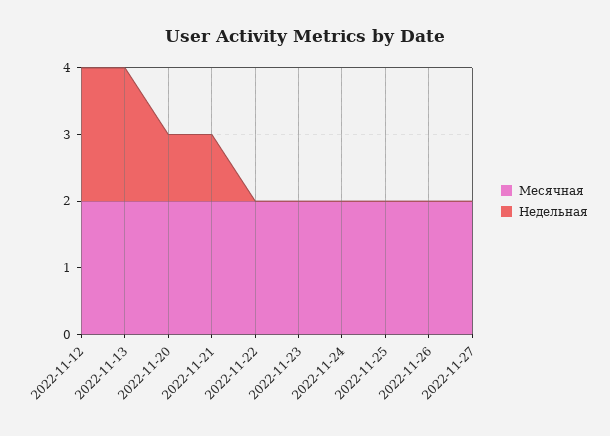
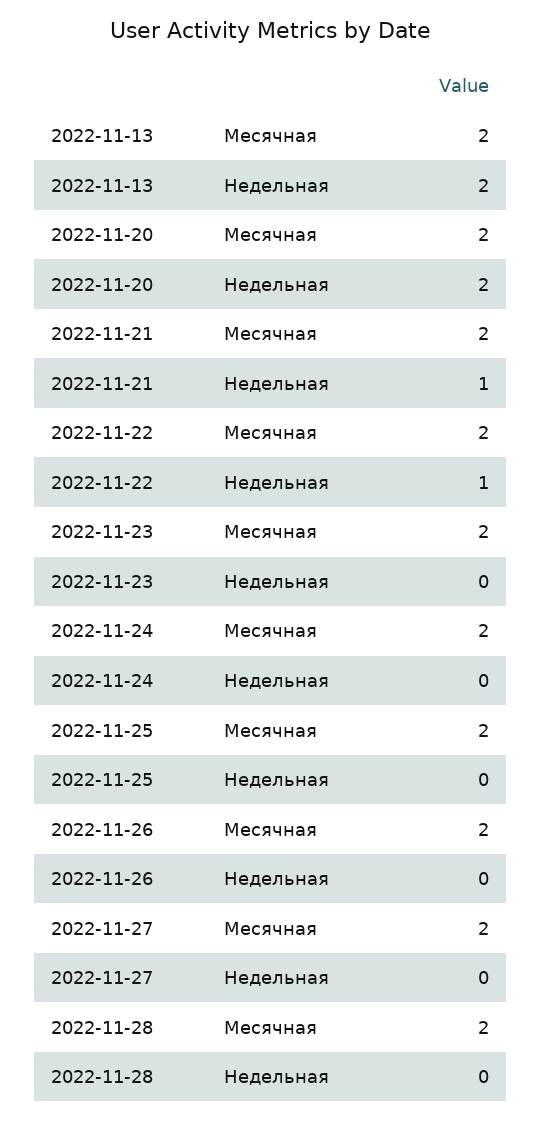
Месячная, 2022-11-12: 2 -> none
Недельная, 2022-11-12: 2 -> none
Недельная, 2022-11-20: 1 -> 2
Недельная, 2022-11-22: 0 -> 1
Месячная, 2022-11-28: none -> 2
Недельная, 2022-11-28: none -> 0

